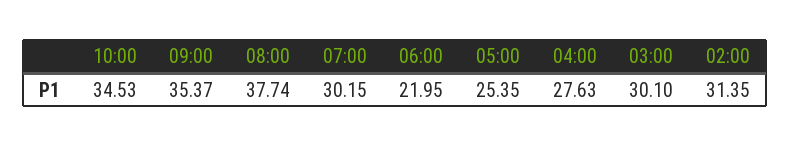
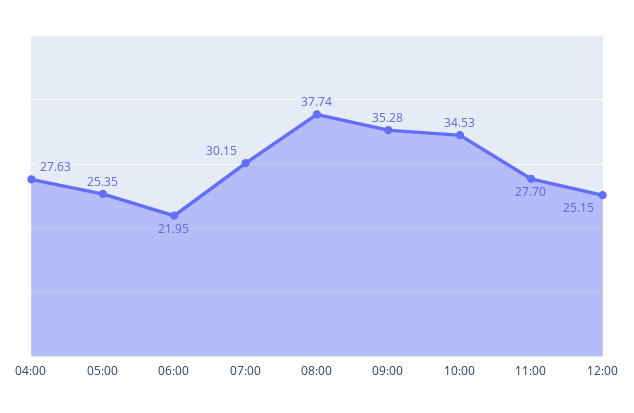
09:00: 35.37 -> 35.28
03:00: 30.1 -> none
02:00: 31.35 -> none
11:00: none -> 27.7
12:00: none -> 25.15

